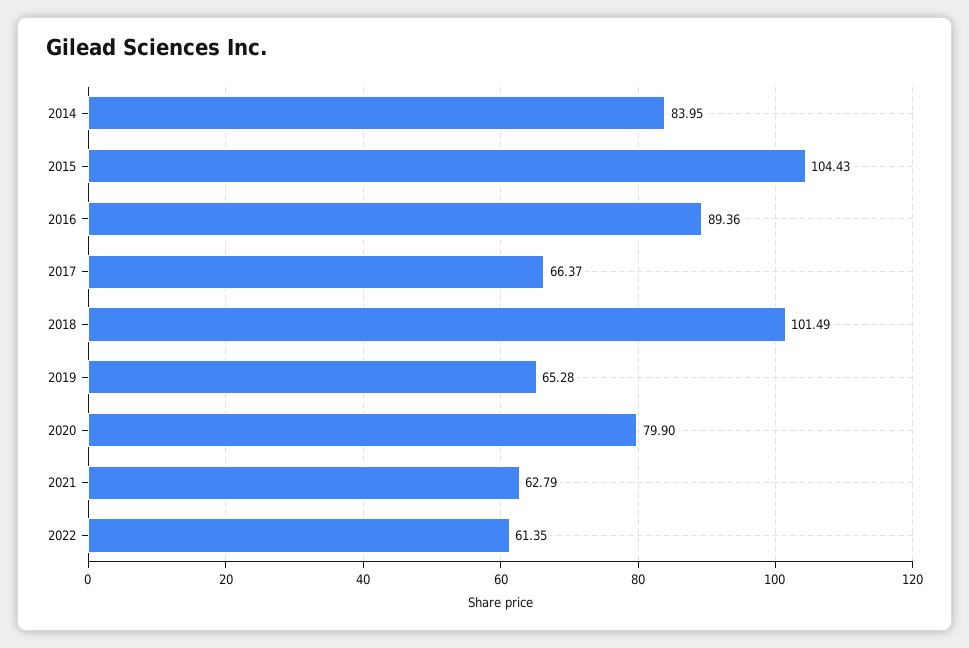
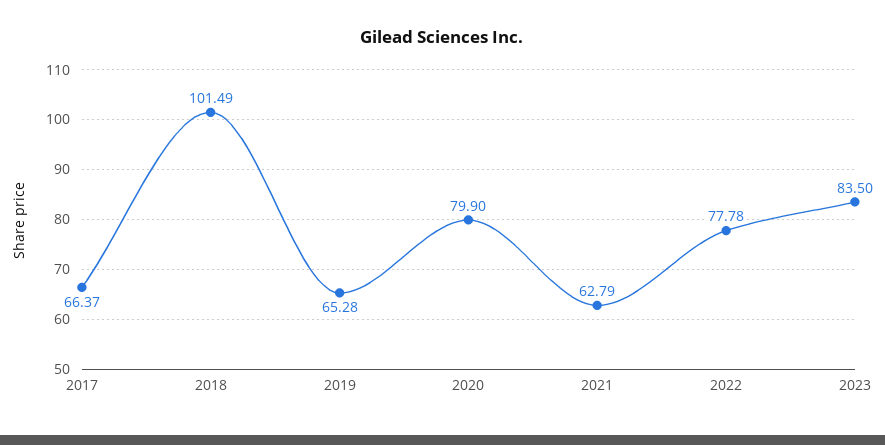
2014: 83.95 -> none
2015: 104.43 -> none
2016: 89.36 -> none
2022: 61.35 -> 77.78
2023: none -> 83.5

